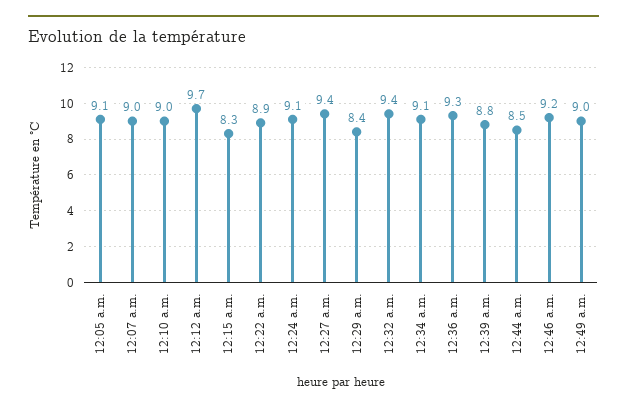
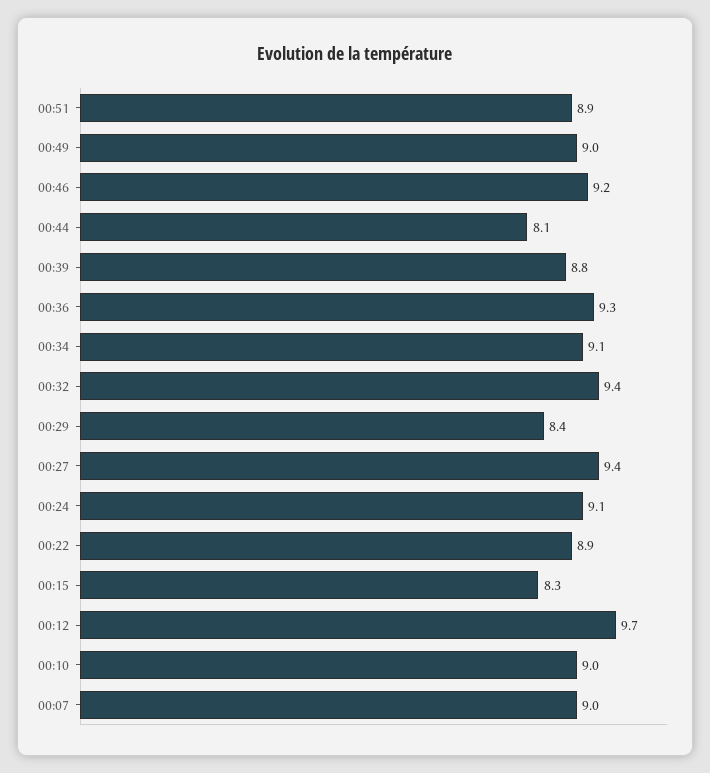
12:05 a.m.: 9.1 -> none
12:44 a.m.: 8.5 -> 8.1
00:51: none -> 8.9

